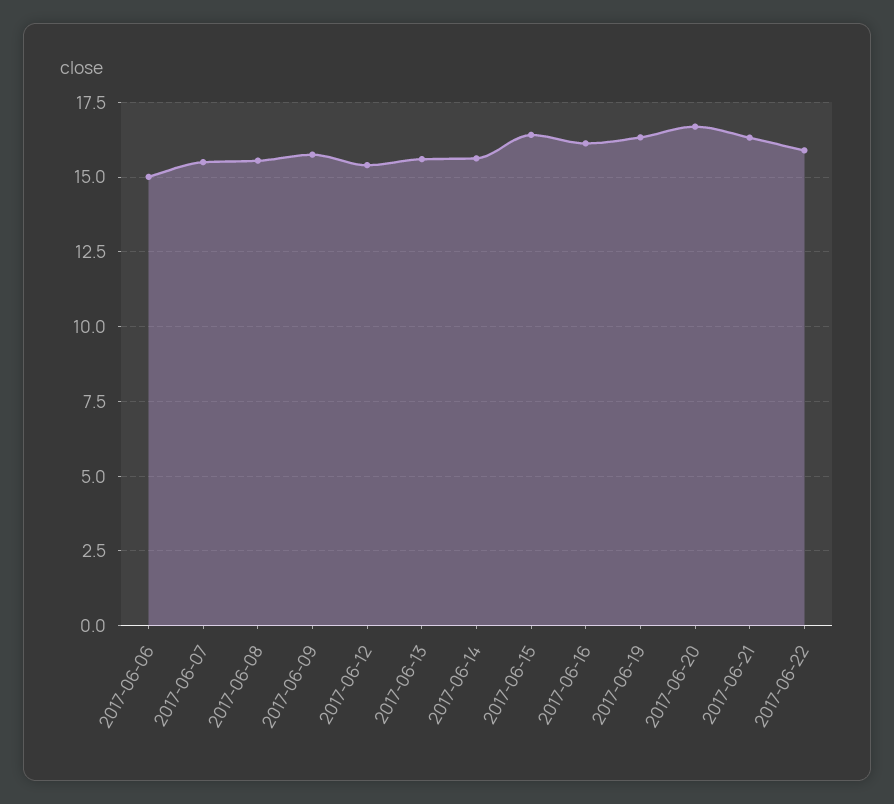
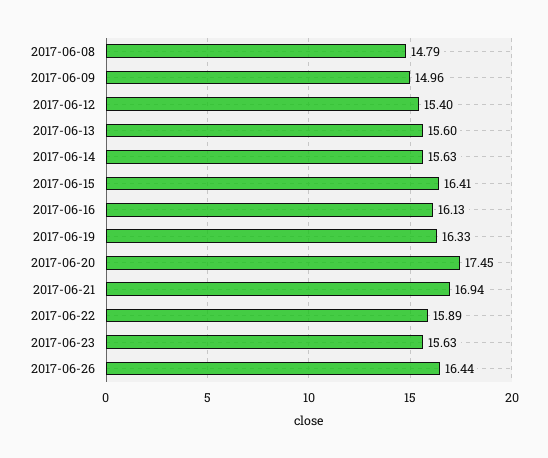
2017-06-06: 15 -> none
2017-06-07: 15.5 -> none
2017-06-08: 15.5 -> 14.79
2017-06-09: 15.75 -> 14.96
2017-06-20: 16.75 -> 17.45
2017-06-21: 16.25 -> 16.94
2017-06-23: none -> 15.63
2017-06-26: none -> 16.44

